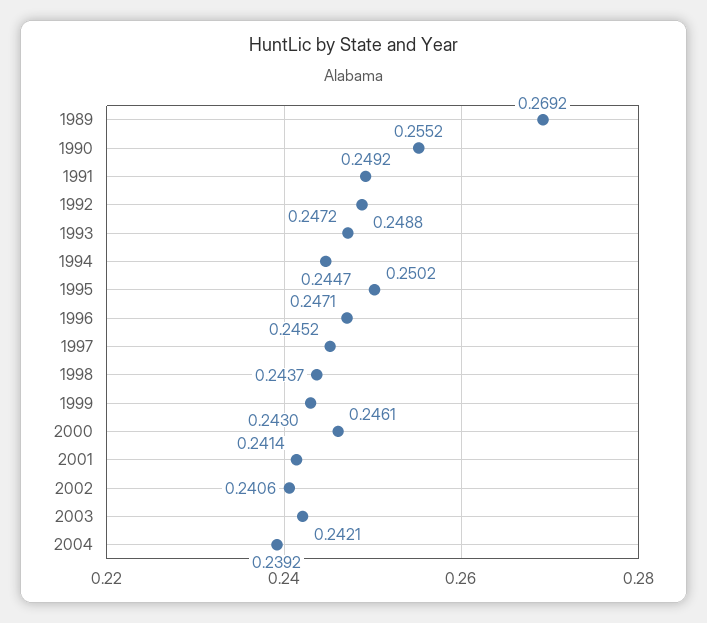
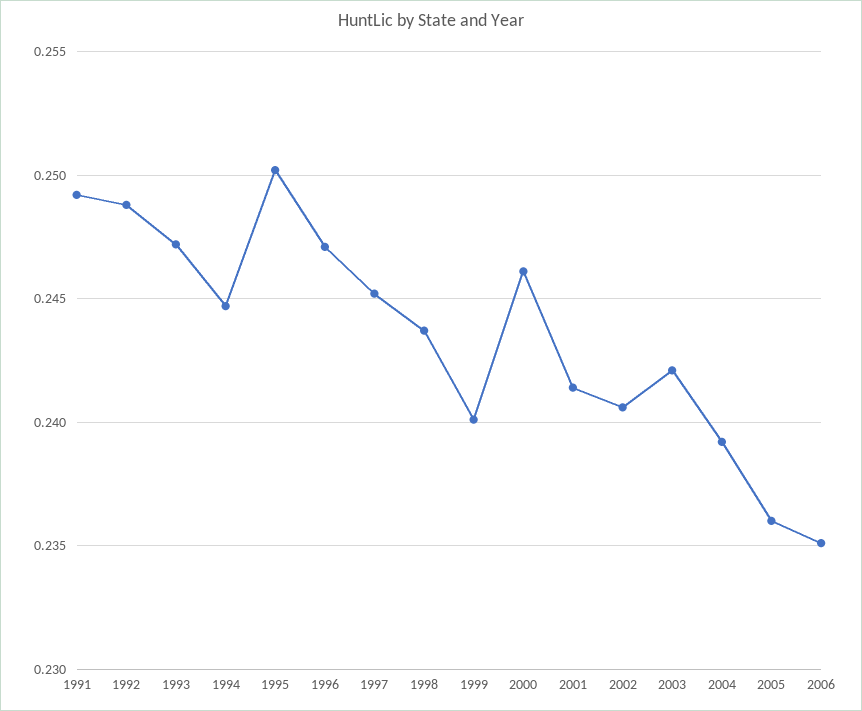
1989: 0.2692 -> none
1990: 0.2552 -> none
1999: 0.243 -> 0.24
2005: none -> 0.236
2006: none -> 0.235

